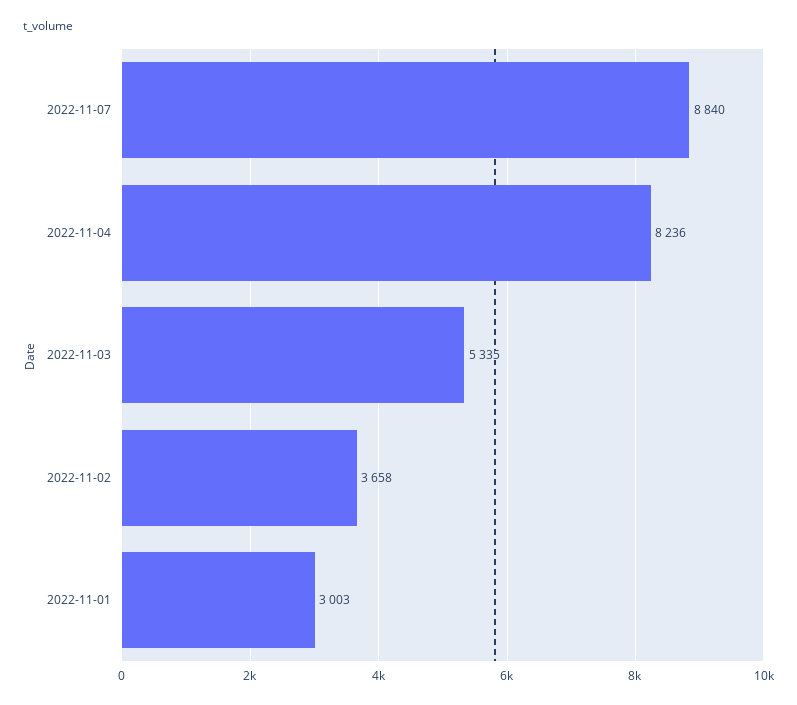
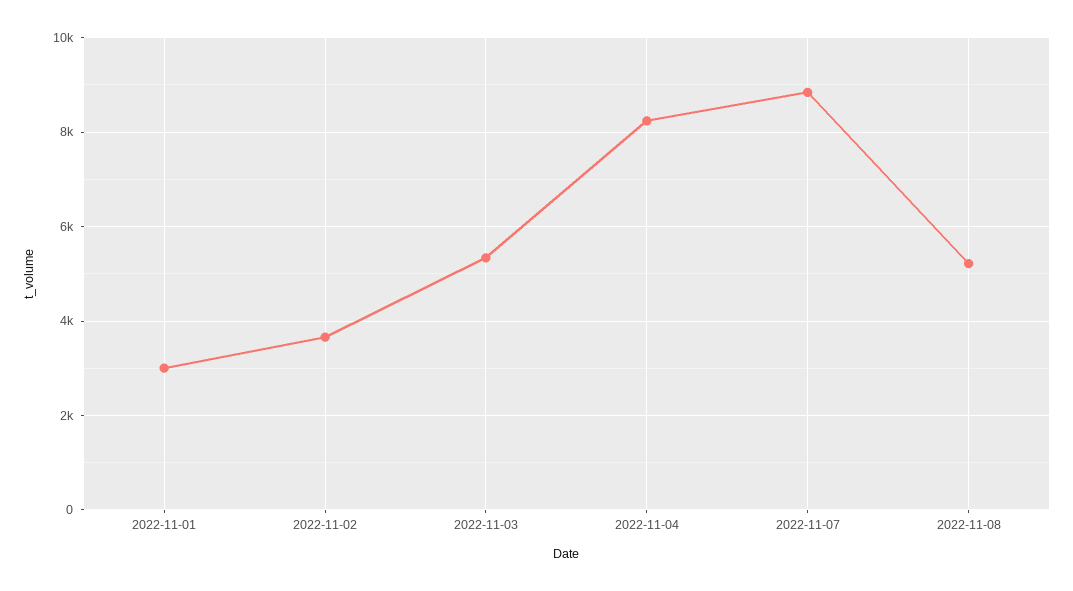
2022-11-08: none -> 5200

